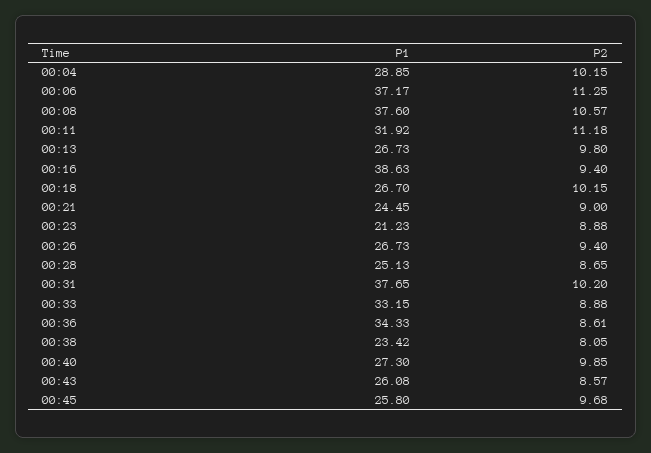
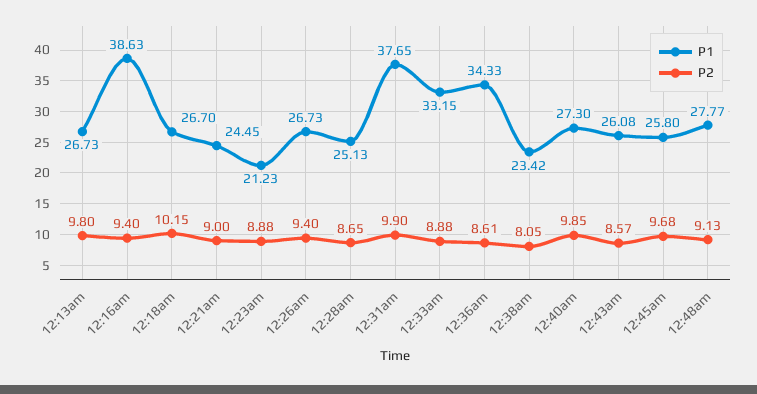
P1, 00:04: 28.85 -> none
P2, 00:04: 10.15 -> none
P1, 00:06: 37.17 -> none
P2, 00:06: 11.25 -> none
P1, 00:08: 37.6 -> none
P2, 00:08: 10.57 -> none
P1, 00:11: 31.92 -> none
P2, 00:11: 11.18 -> none
P2, 00:31: 10.2 -> 9.9
P1, 12:48am: none -> 27.77
P2, 12:48am: none -> 9.13

